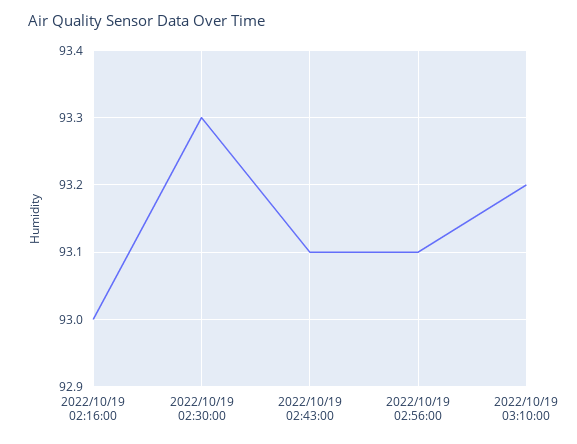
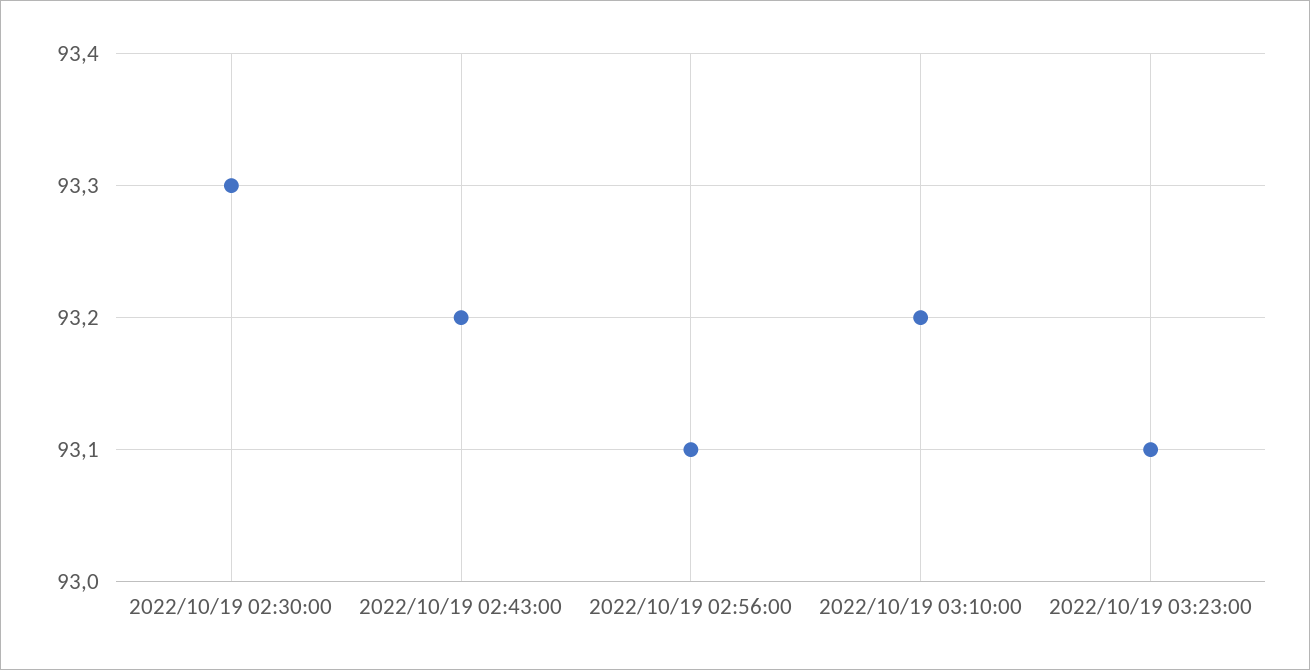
2022/10/19 02:16:00: 93 -> none
2022/10/19 02:43:00: 93.1 -> 93.2
2022/10/19 03:23:00: none -> 93.1

